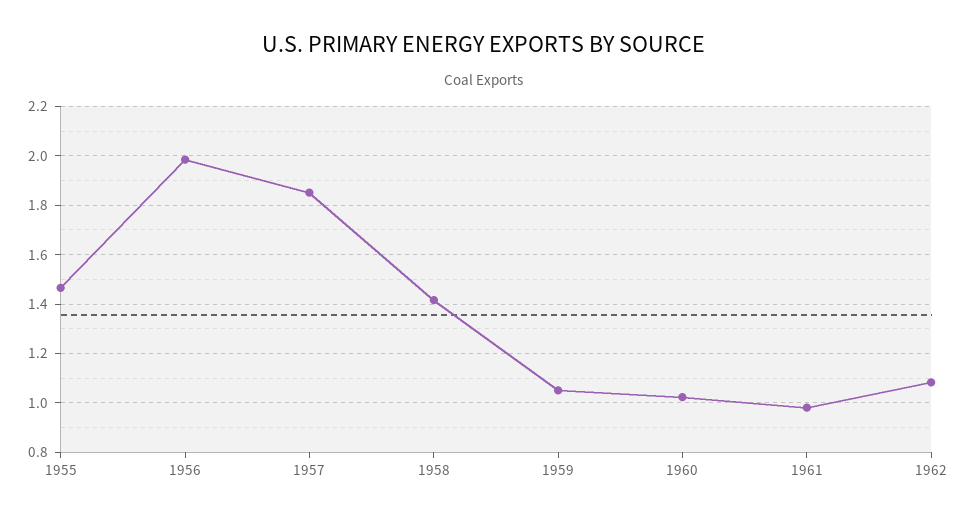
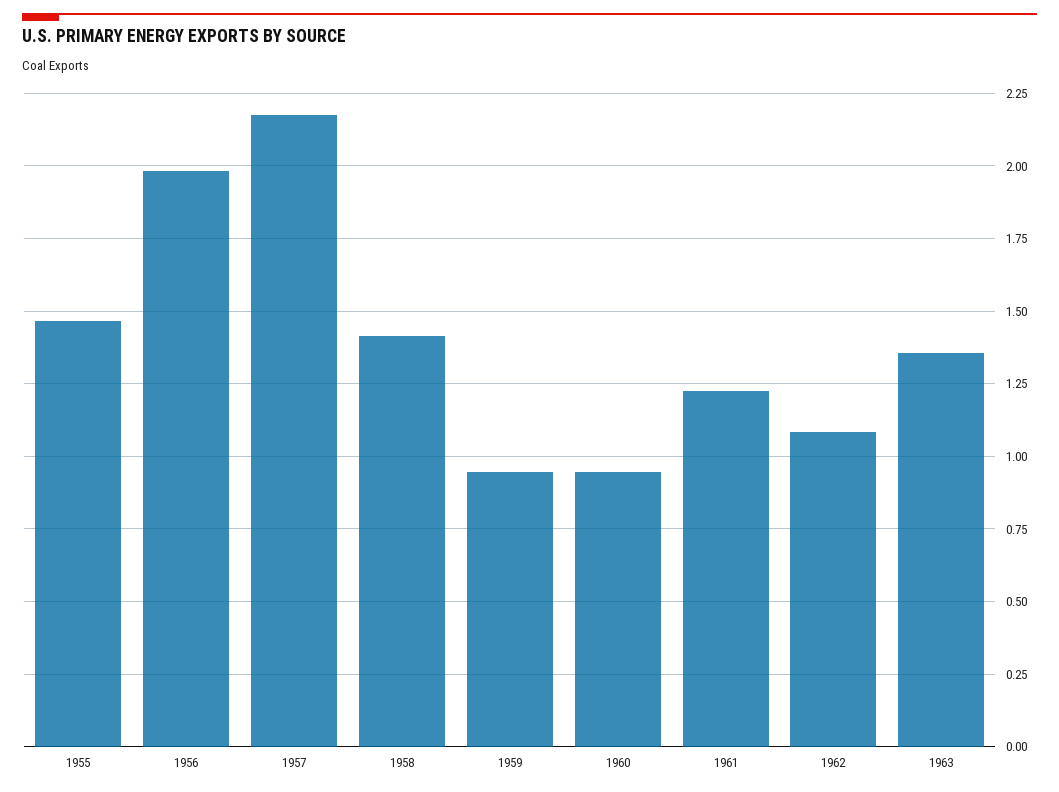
1957: 1.85 -> 2.175
1959: 1.05 -> 0.95
1960: 1.025 -> 0.95
1961: 0.975 -> 1.225
1963: none -> 1.35

